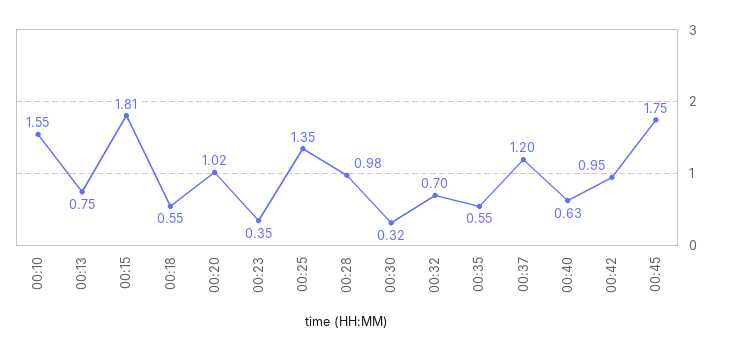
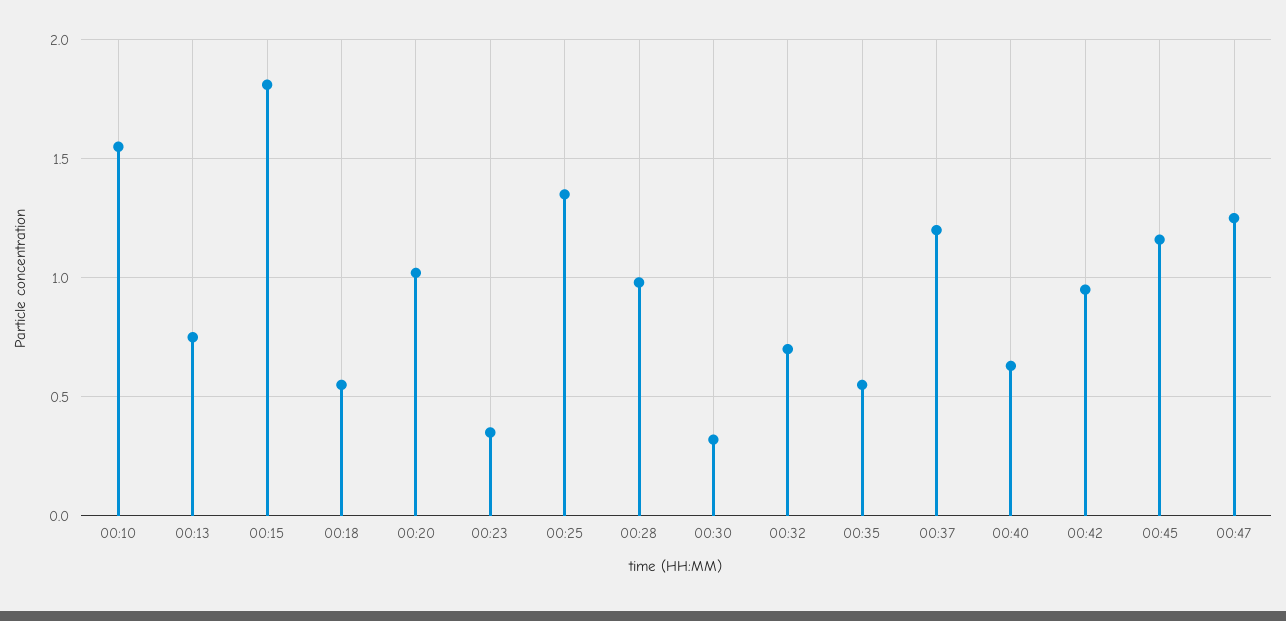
00:45: 1.75 -> 1.15
00:47: none -> 1.25

